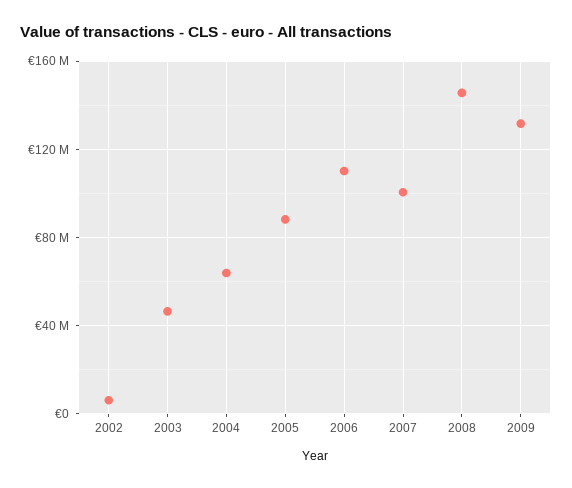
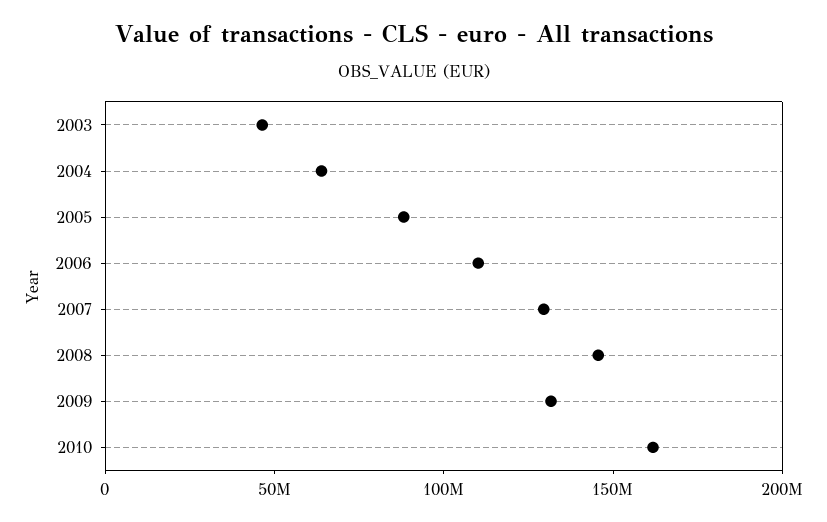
2002: 5000000 -> none
2007: 100000000 -> 130000000
2010: none -> 160000000

